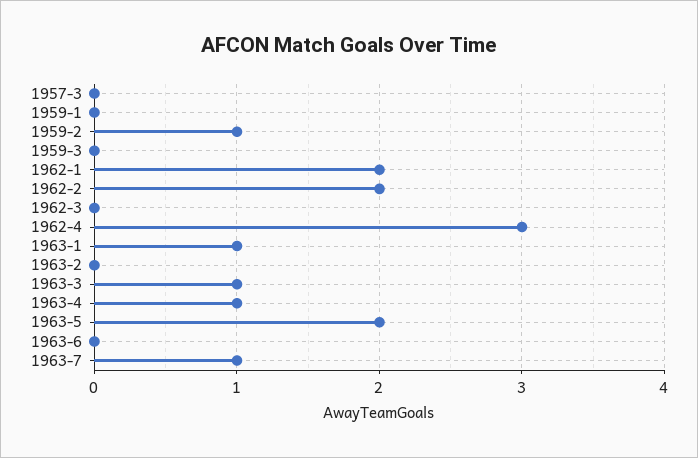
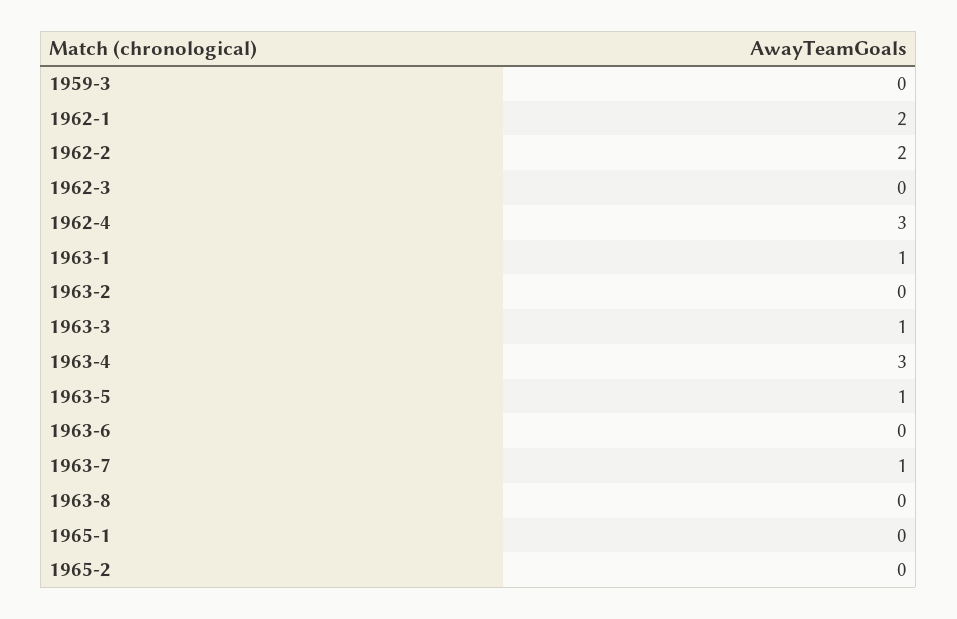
1957-3: 0 -> none
1959-1: 0 -> none
1959-2: 1 -> none
1963-4: 1 -> 3
1963-5: 2 -> 1
1963-8: none -> 0
1965-1: none -> 0
1965-2: none -> 0

